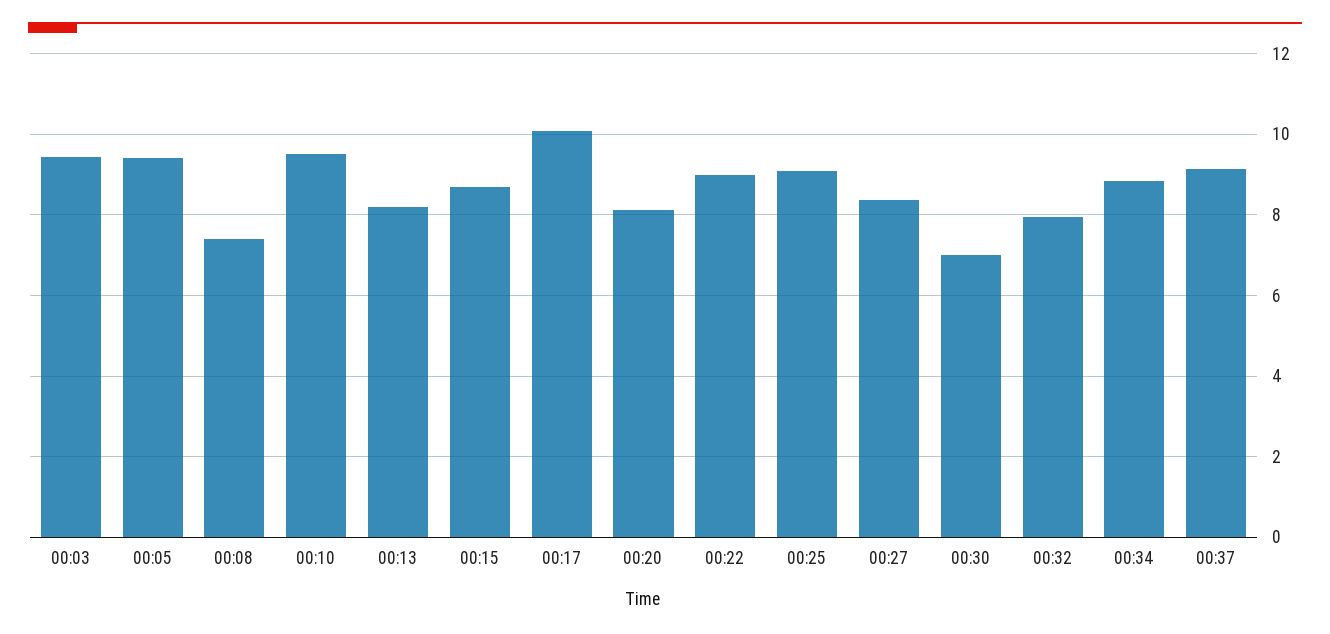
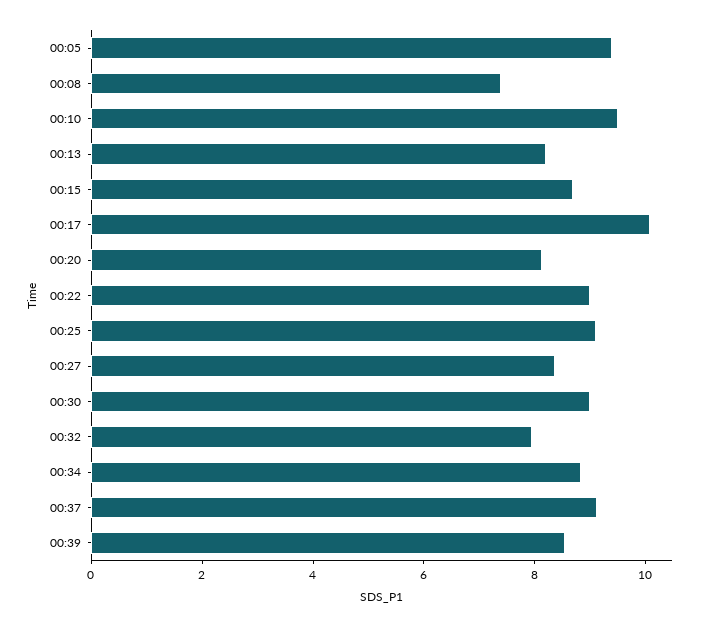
00:03: 9.4 -> none
00:30: 7 -> 9
00:39: none -> 8.5

